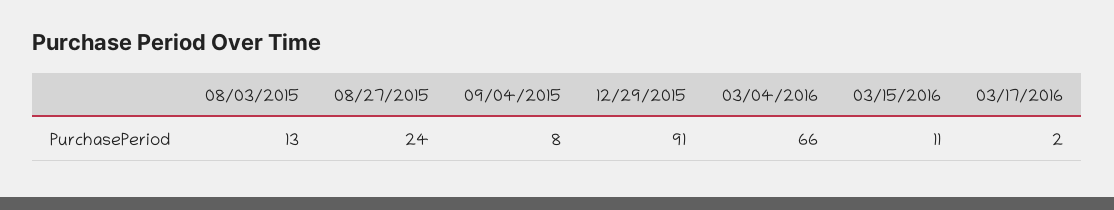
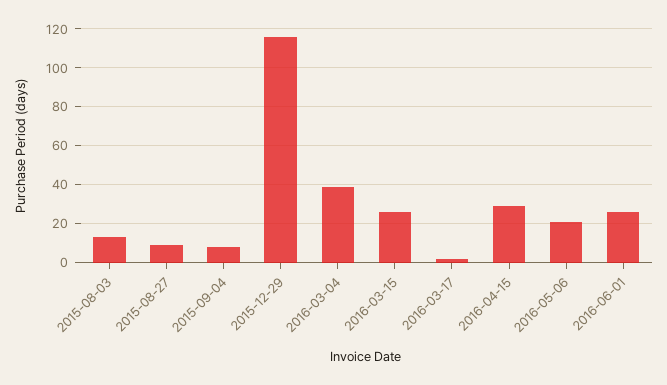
08/27/2015: 24 -> 10
12/29/2015: 91 -> 115
03/04/2016: 66 -> 40
03/15/2016: 11 -> 25
2016-04-15: none -> 30
2016-05-06: none -> 20
2016-06-01: none -> 25

